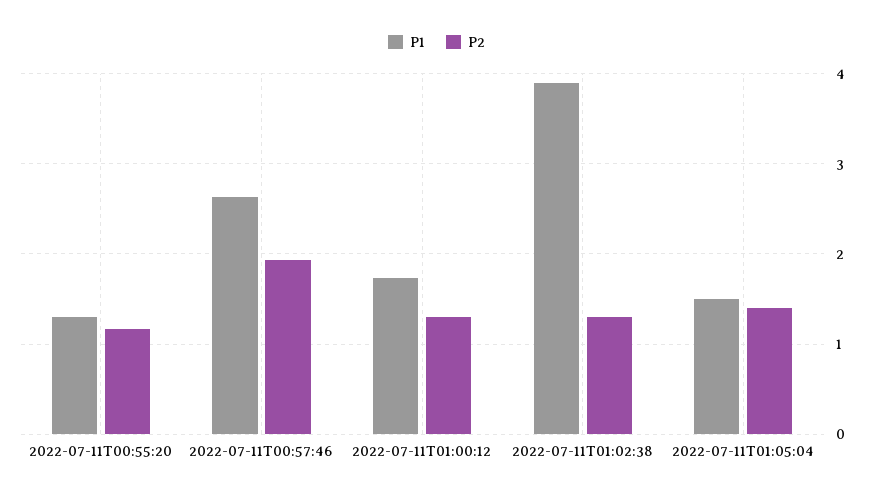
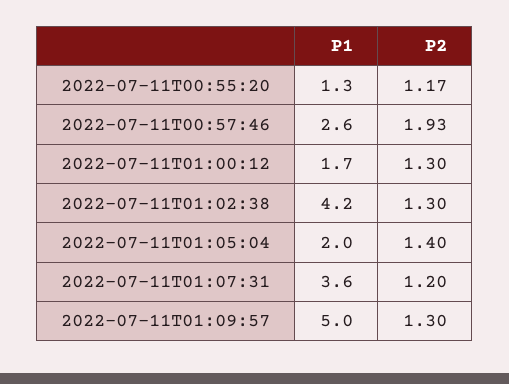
P1, 2022-07-11T01:02:38: 3.9 -> 4.2
P1, 2022-07-11T01:05:04: 1.5 -> 2
P1, 2022-07-11T01:07:31: none -> 3.6
P2, 2022-07-11T01:07:31: none -> 1.2
P1, 2022-07-11T01:09:57: none -> 5
P2, 2022-07-11T01:09:57: none -> 1.3

